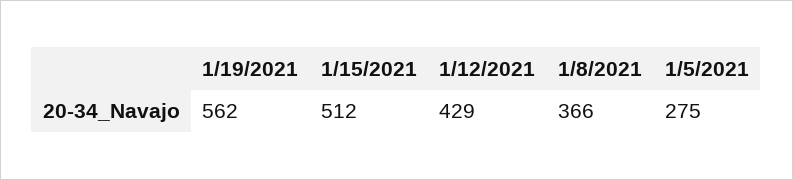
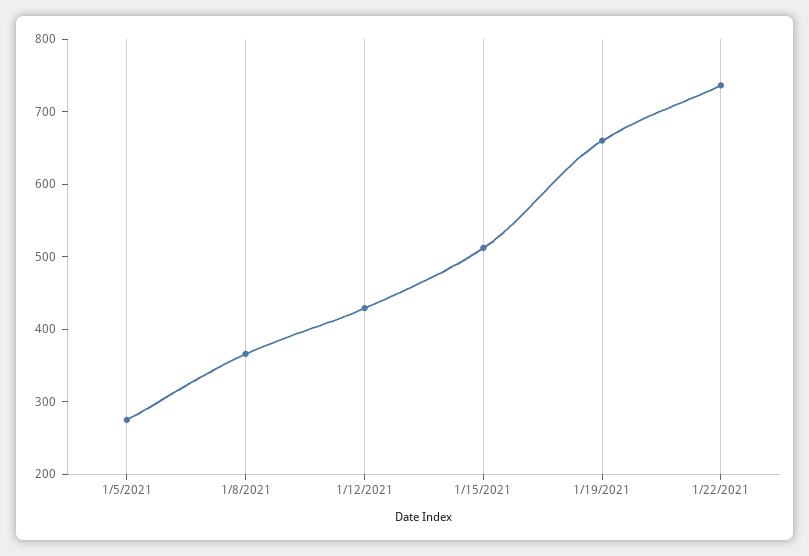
1/19/2021: 562 -> 660
1/22/2021: none -> 740

